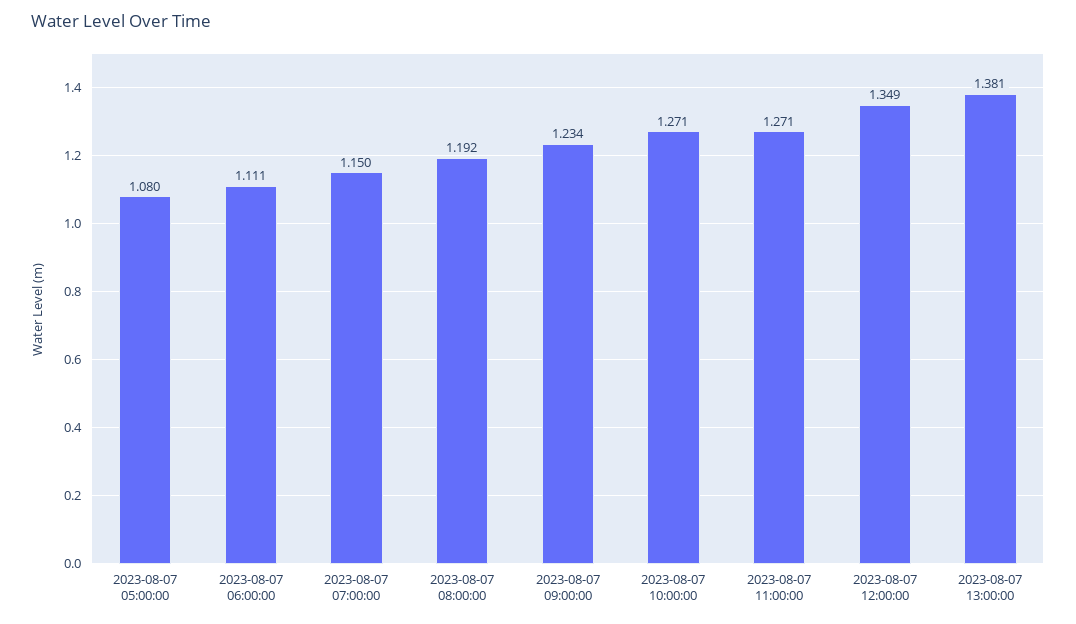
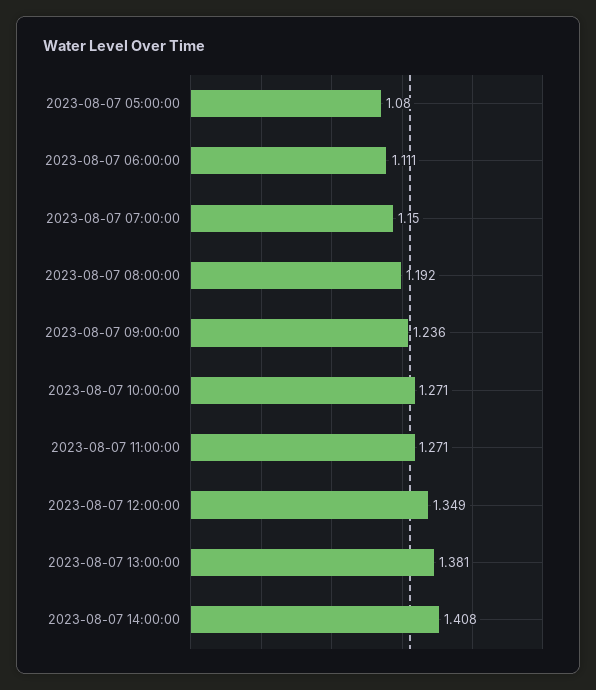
2023-08-07 09:00:00: 1.234 -> 1.236
2023-08-07 14:00:00: none -> 1.408

